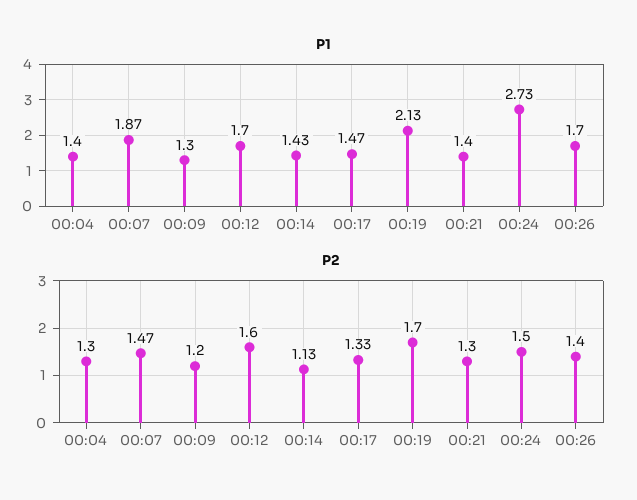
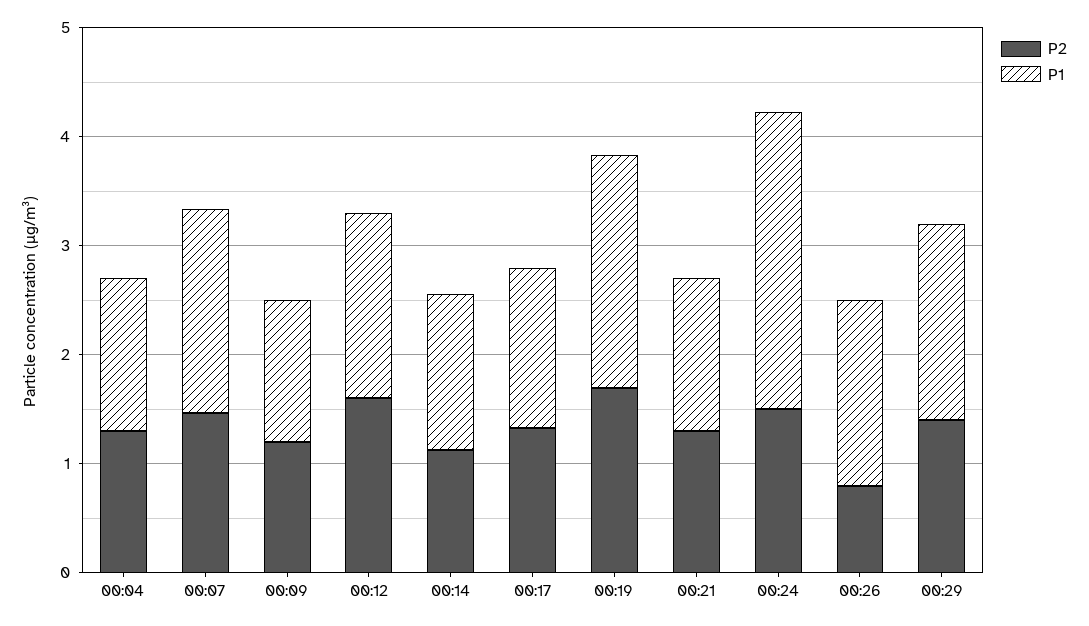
P2, 00:26: 1.4 -> 0.8
P2, 00:29: none -> 1.4
P1, 00:29: none -> 1.8

